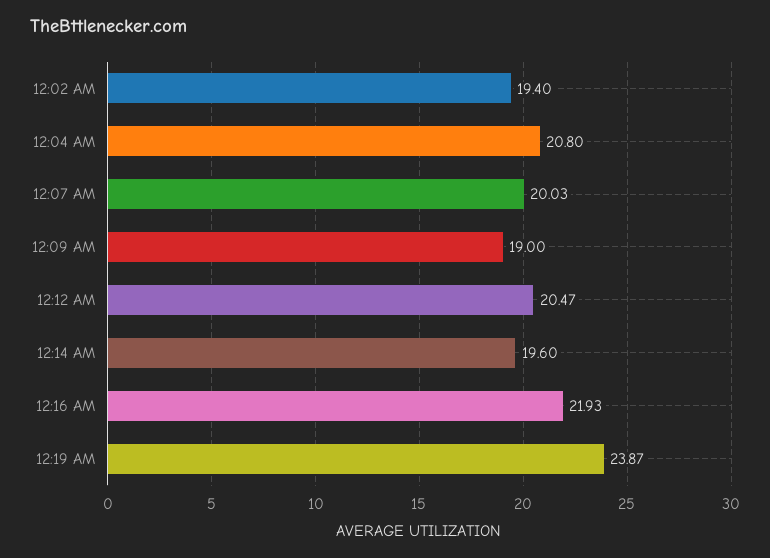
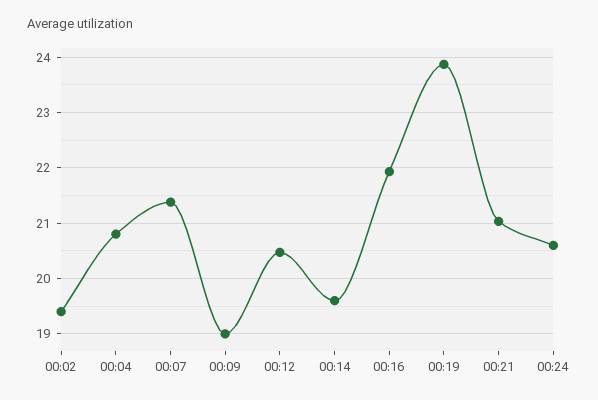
12:07 AM: 20.03 -> 21.4
00:21: none -> 21
00:24: none -> 20.6

